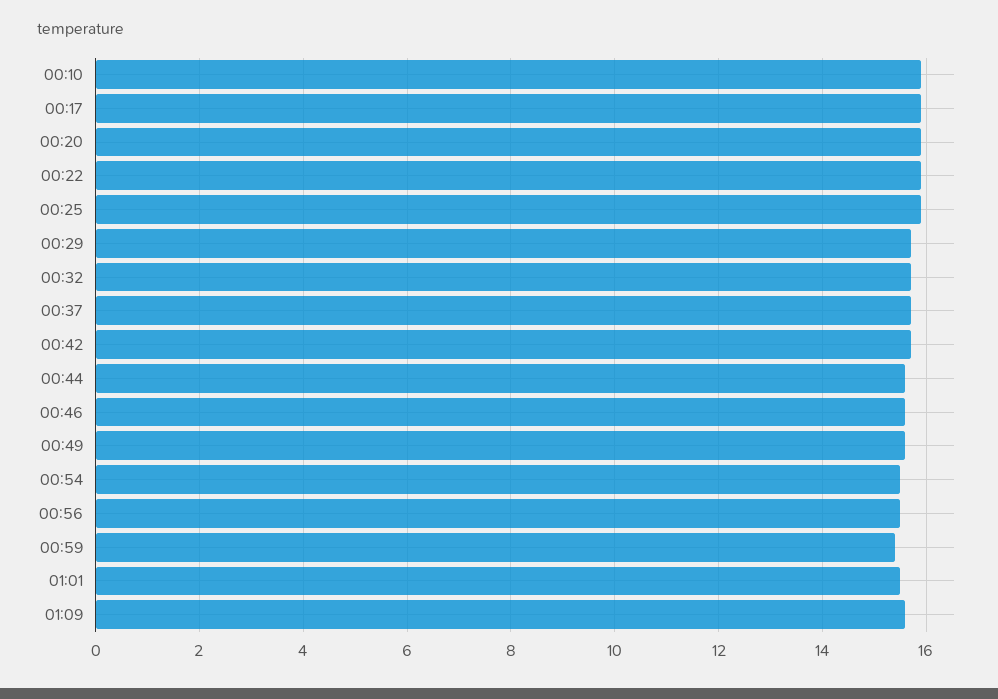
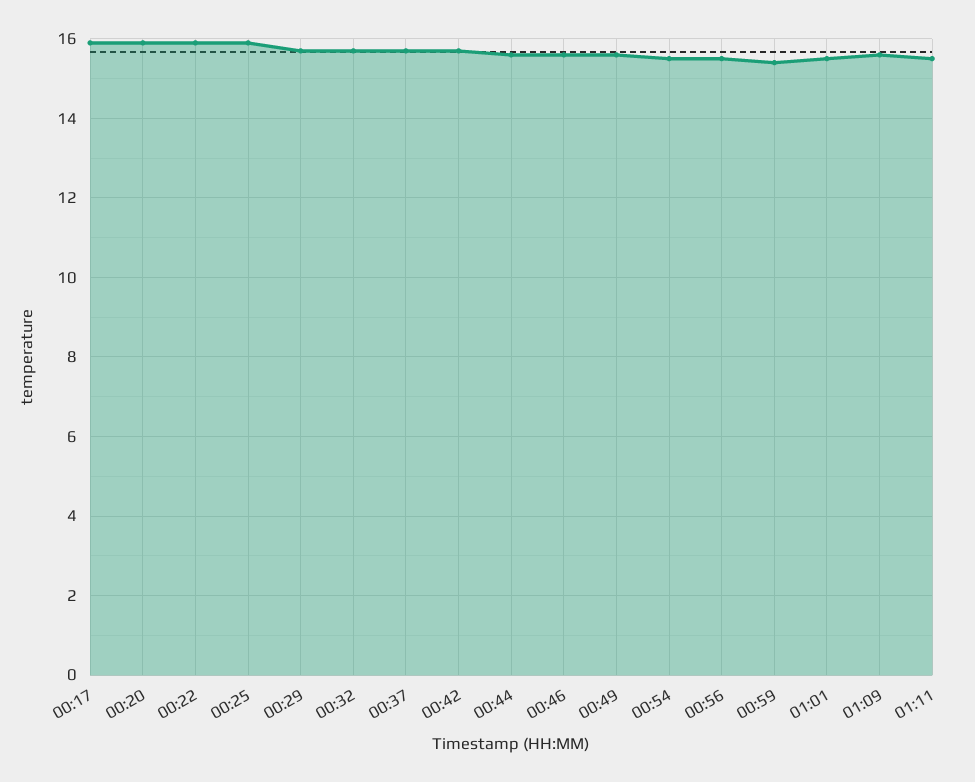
00:10: 16 -> none
01:11: none -> 15.5

